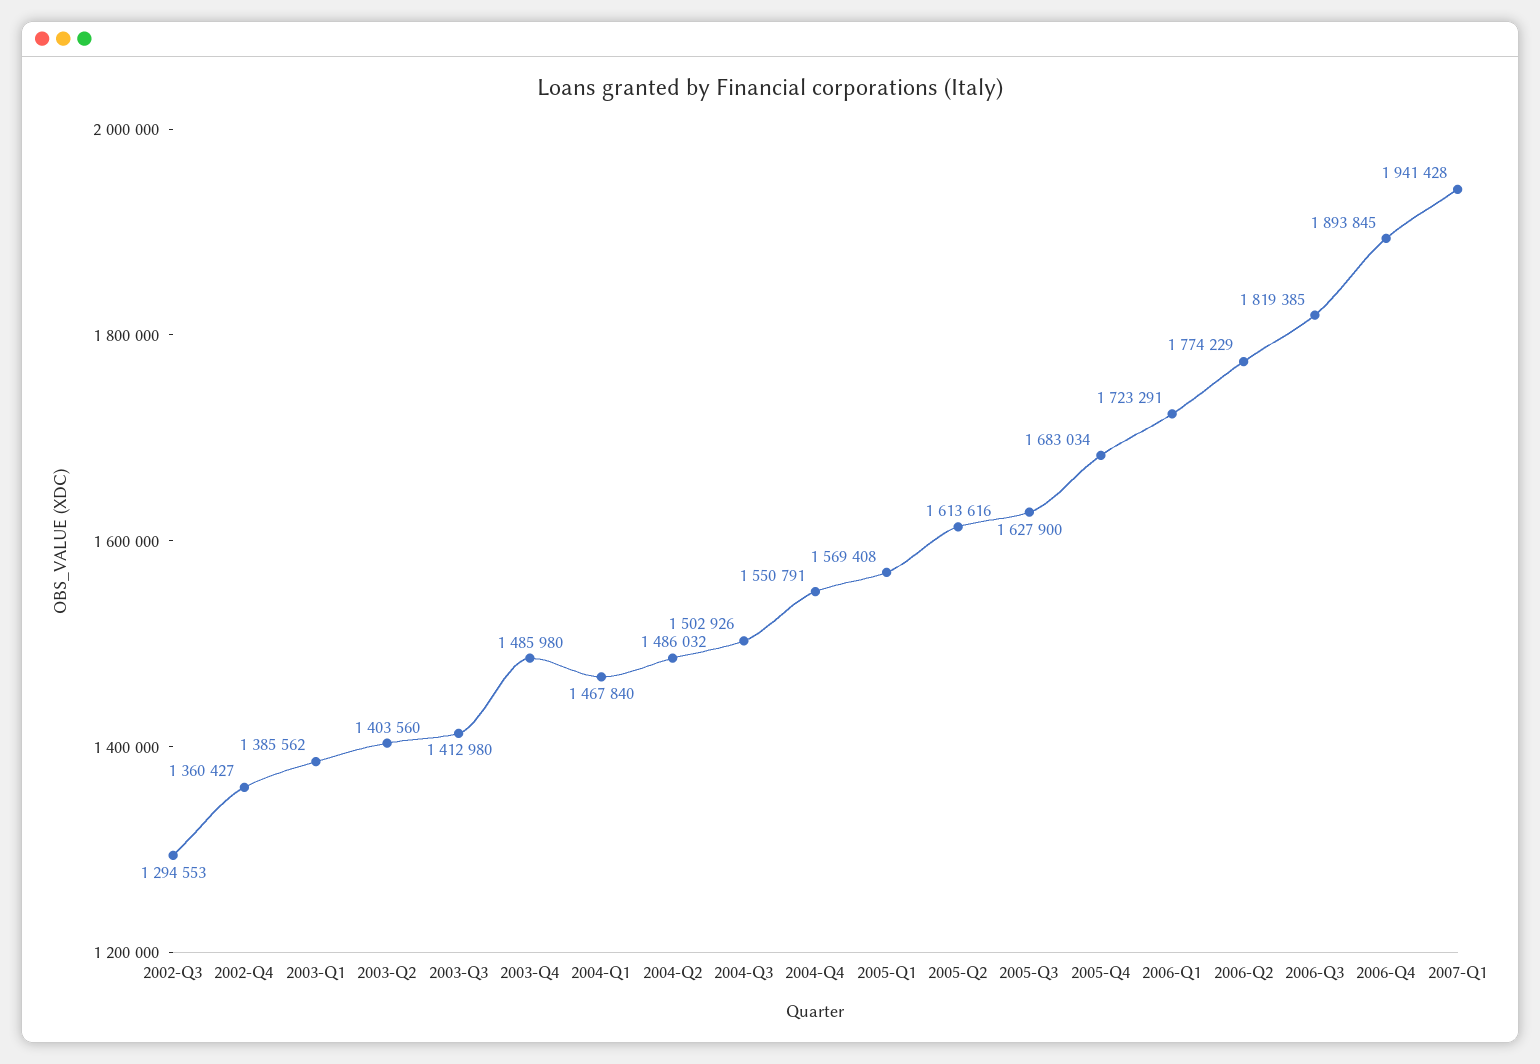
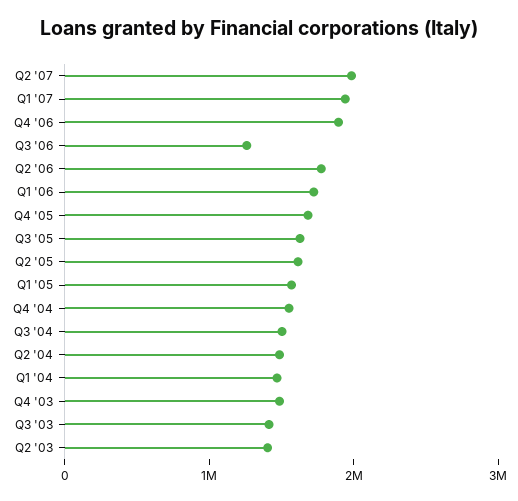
2002-Q3: 1294553 -> none
2002-Q4: 1360427 -> none
2003-Q1: 1385562 -> none
2006-Q3: 1819385 -> 1200000
Q2 '07: none -> 2000000

